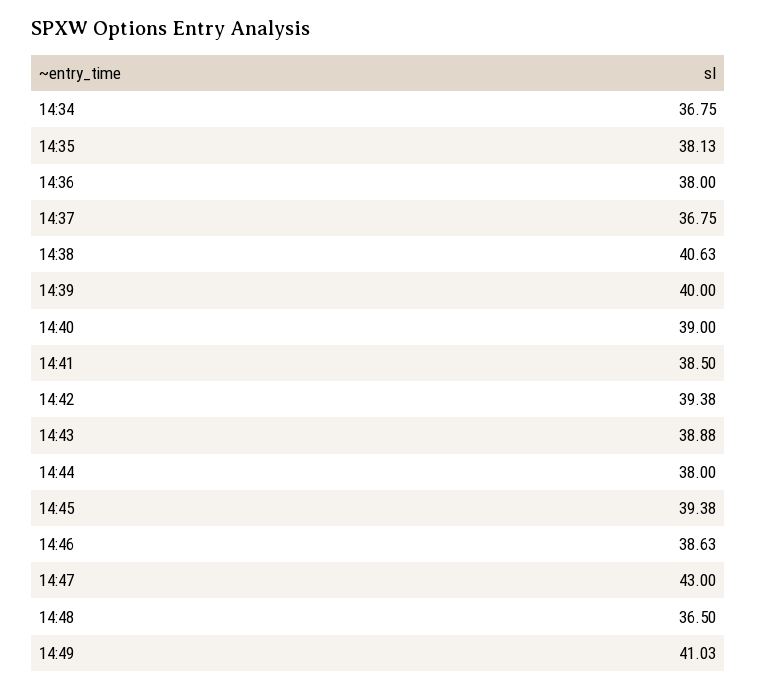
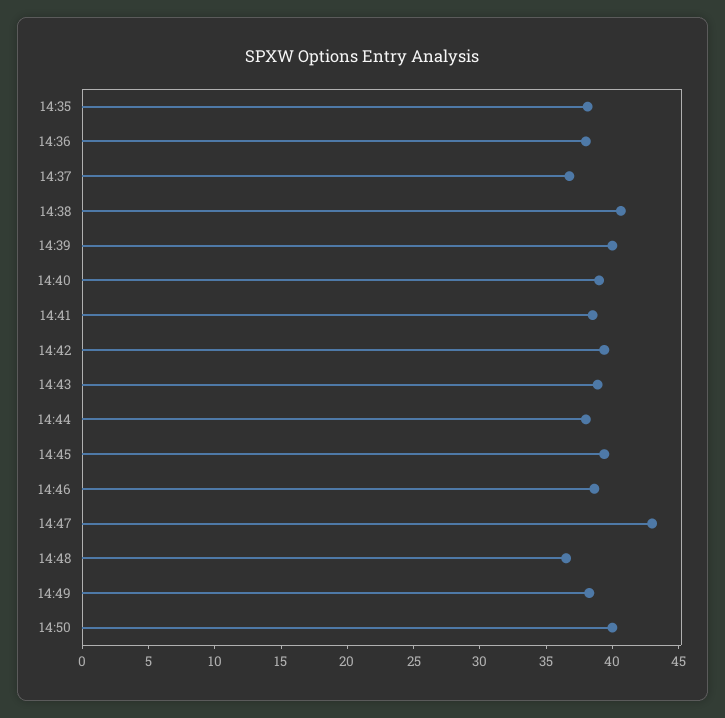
14:34: 36.75 -> none
14:49: 41.03 -> 38
14:50: none -> 40

